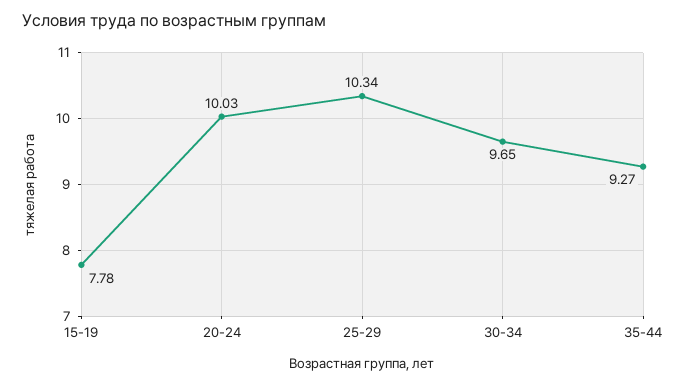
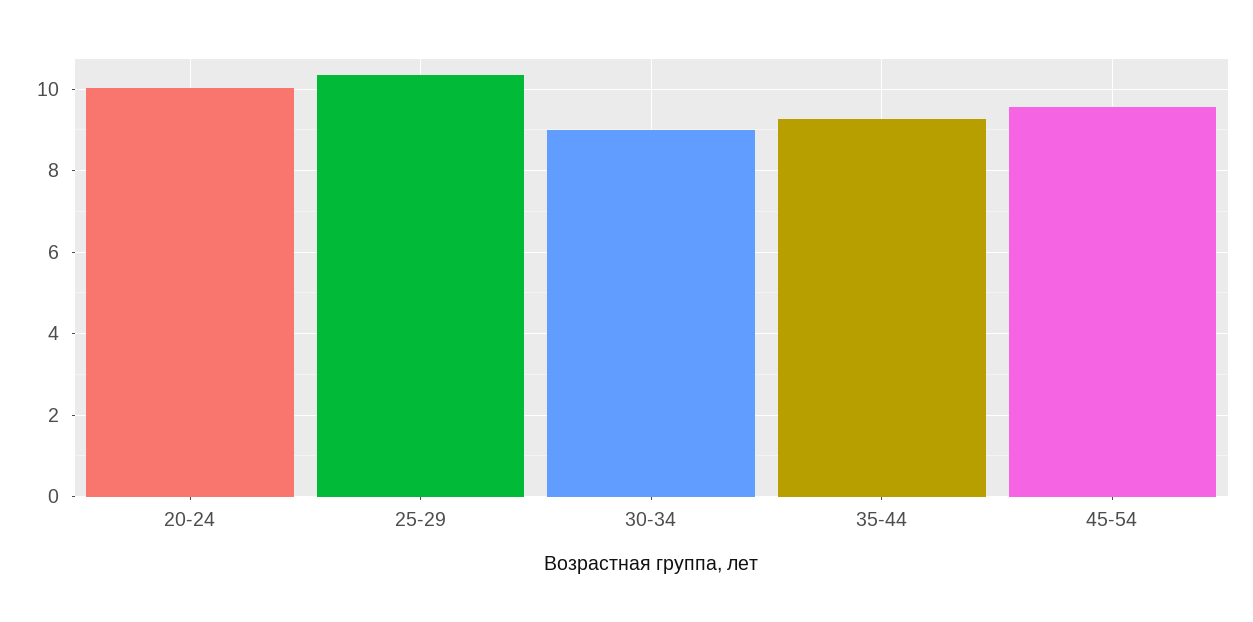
15-19: 7.78 -> none
30-34: 9.65 -> 9
45-54: none -> 9.6

